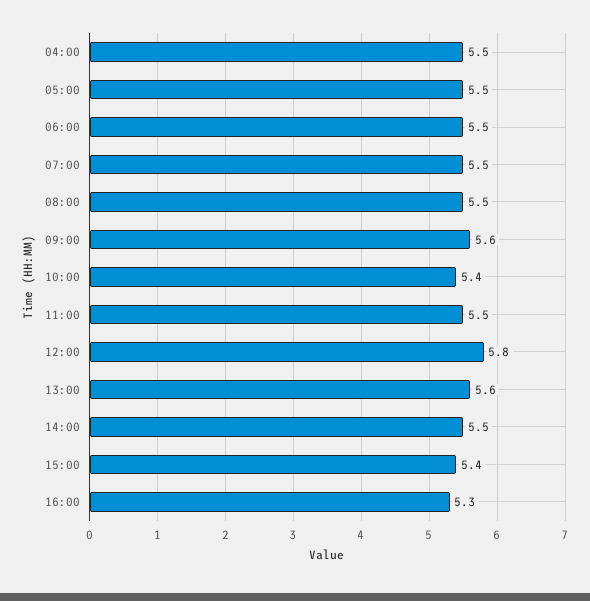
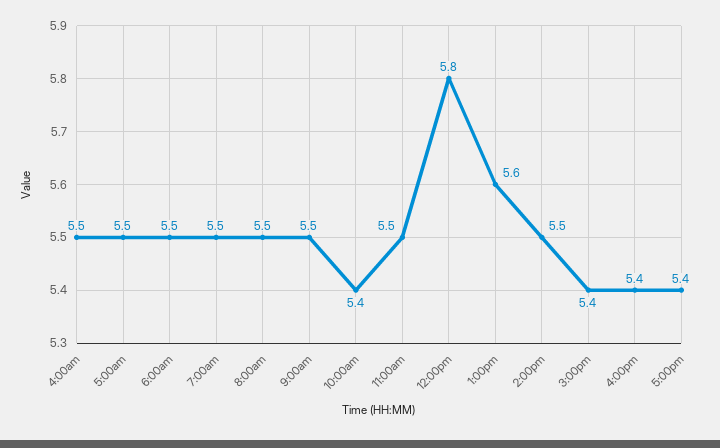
09:00: 5.6 -> 5.5
16:00: 5.3 -> 5.4
5:00pm: none -> 5.4

